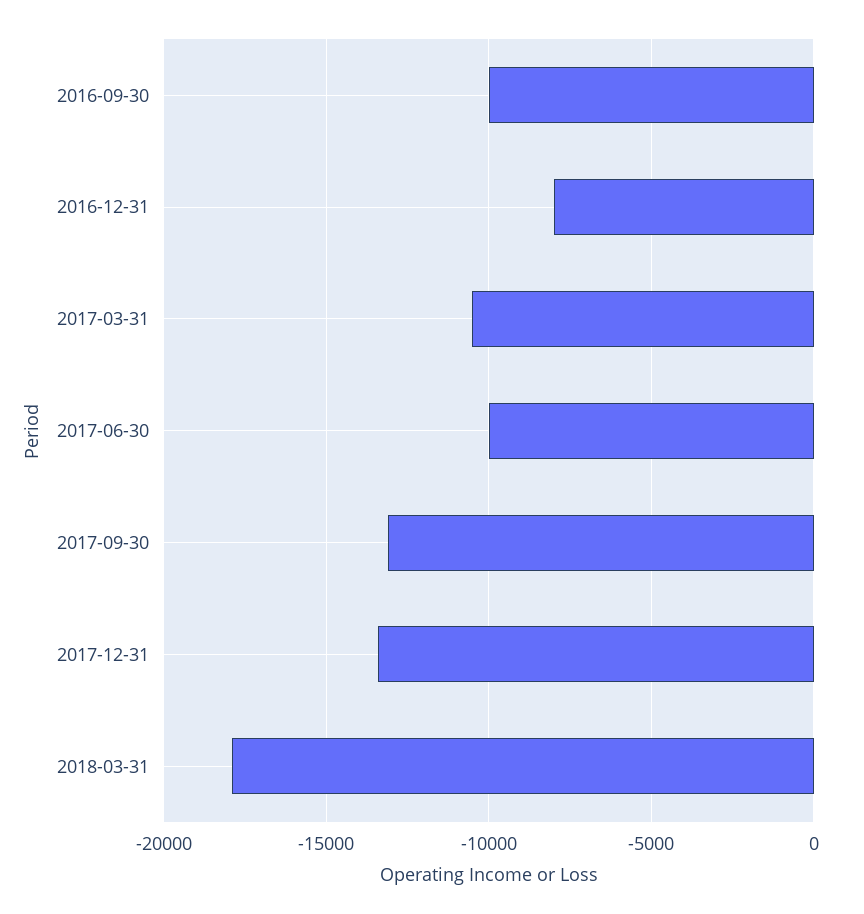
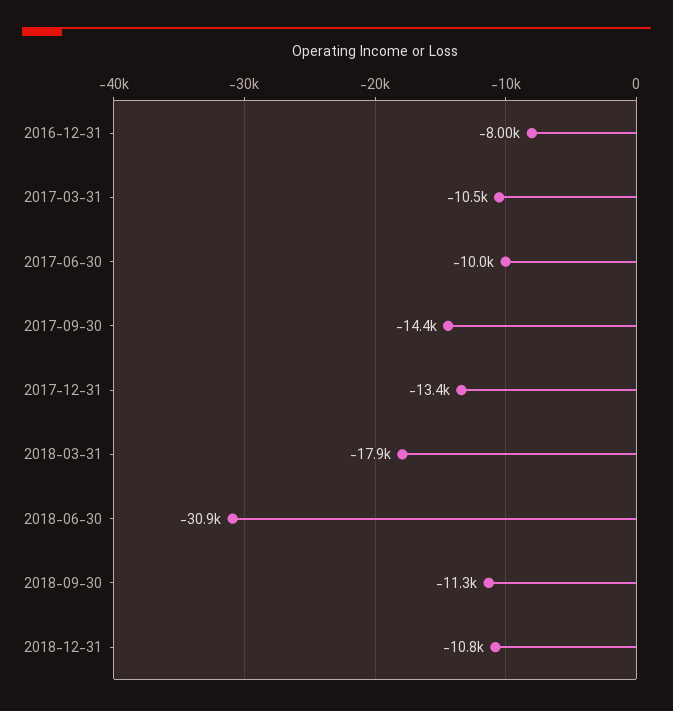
2016-09-30: -10000 -> none
2017-09-30: -13000 -> -14400
2018-06-30: none -> -30900
2018-09-30: none -> -11300
2018-12-31: none -> -10800

